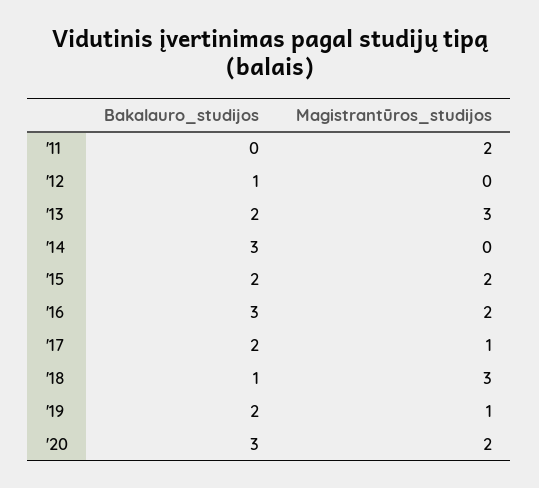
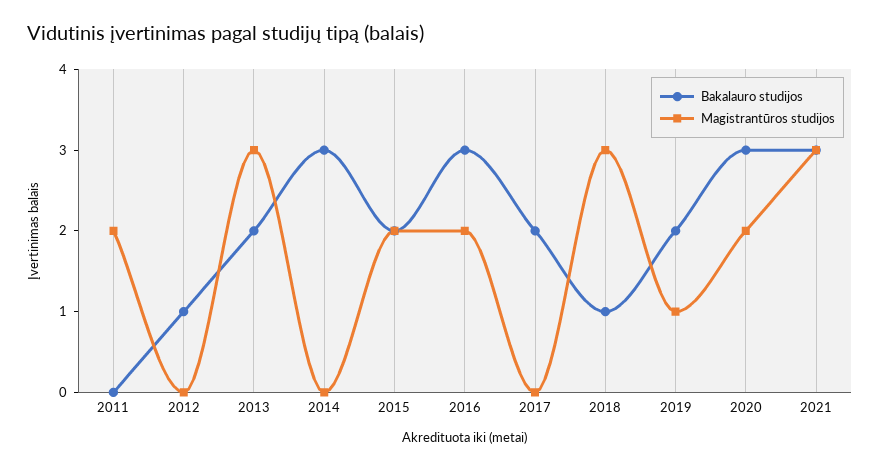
Magistrantūros_studijos, '17: 1 -> 0
Bakalauro_studijos, 2021: none -> 3
Magistrantūros_studijos, 2021: none -> 3

